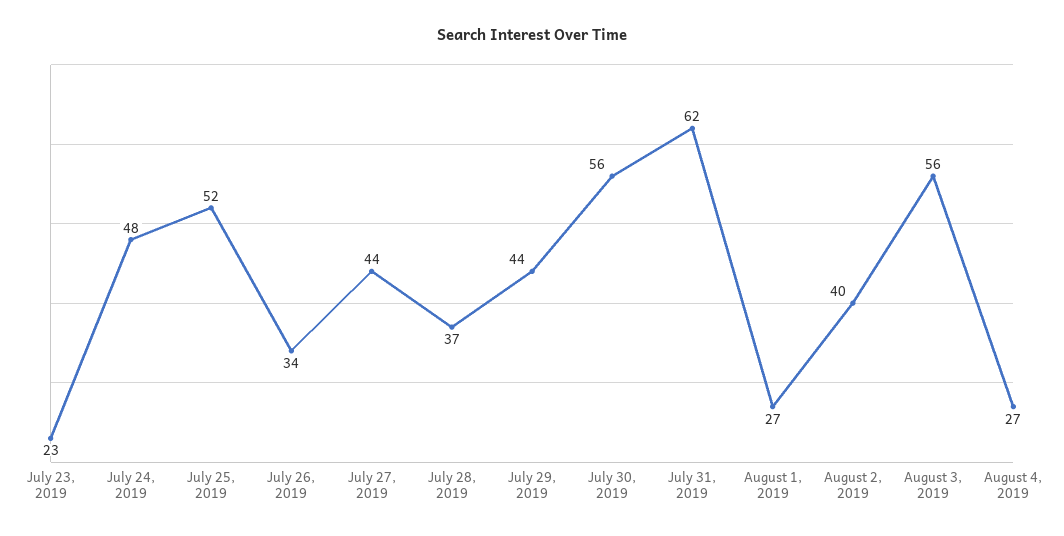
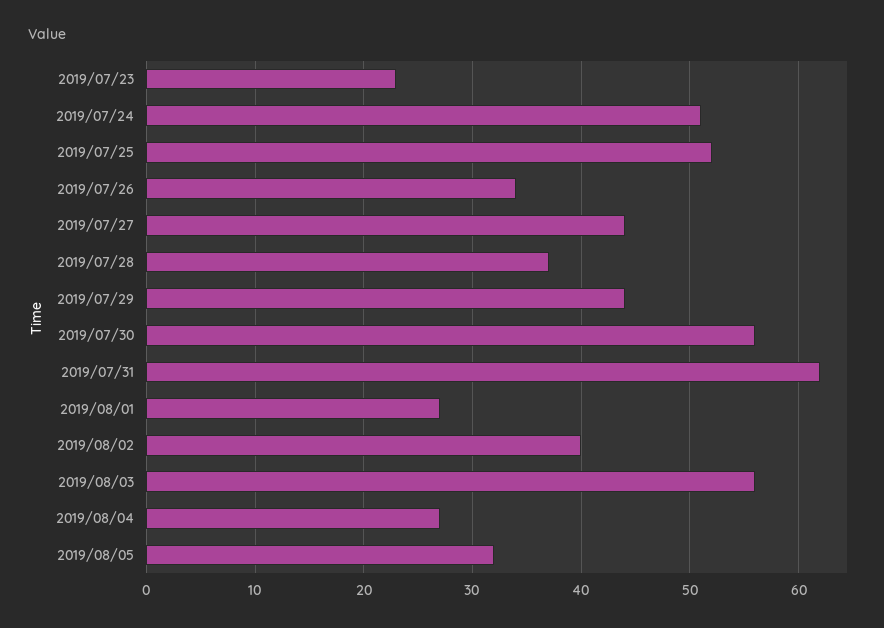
July 24, 2019: 48 -> 51
2019/08/05: none -> 32

